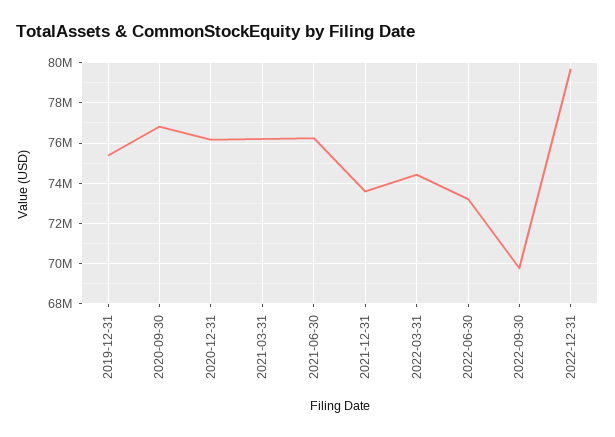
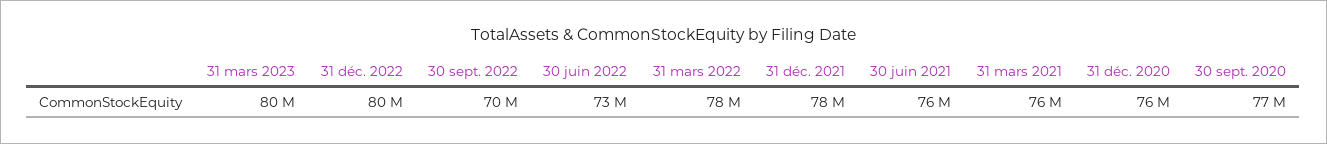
2019-12-31: 75500000 -> none
2021-12-31: 73500000 -> 78000000
2022-03-31: 74500000 -> 78000000
31 mars 2023: none -> 80000000

